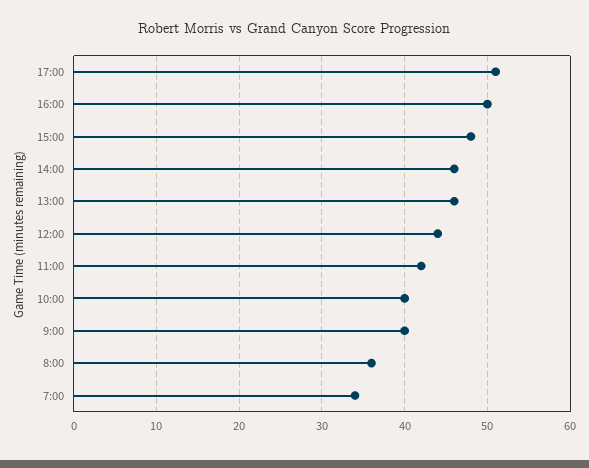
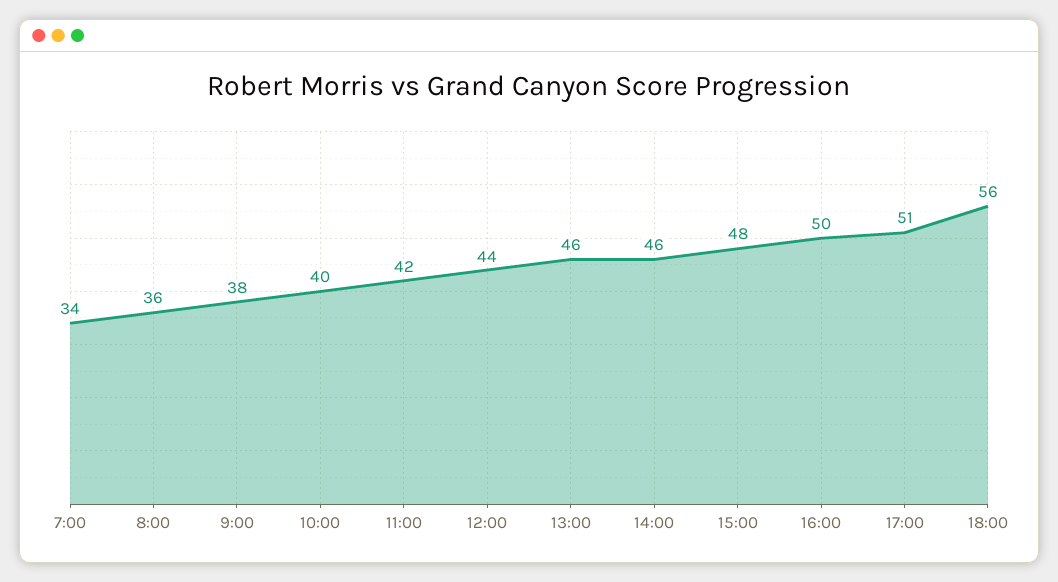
9:00: 40 -> 38
18:00: none -> 56

